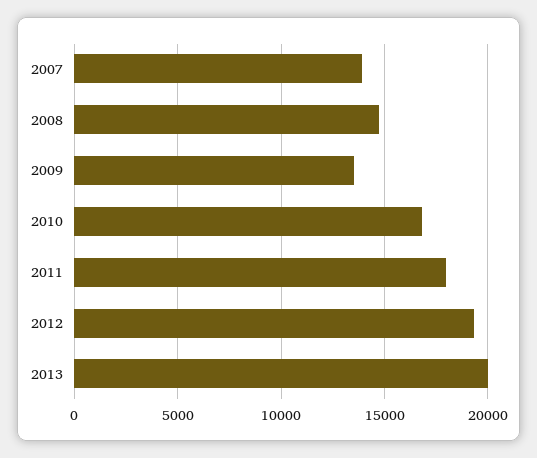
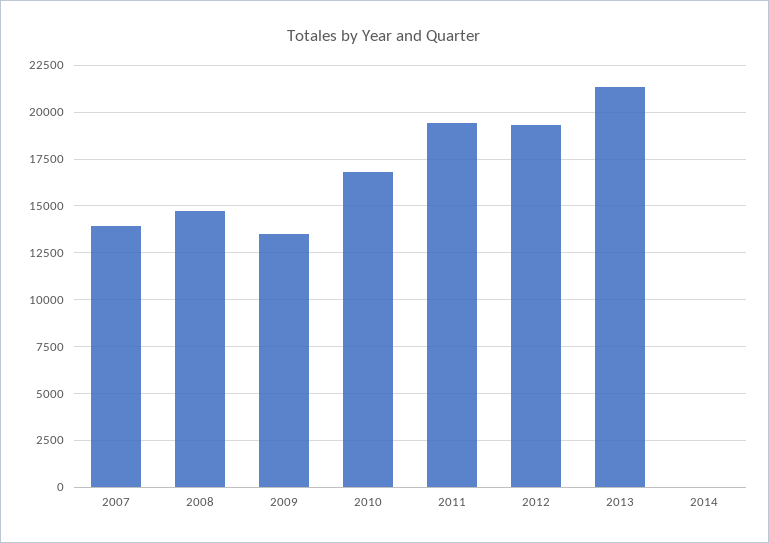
2011: 18000 -> 19500
2013: 20000 -> 21500
2014: none -> 0

